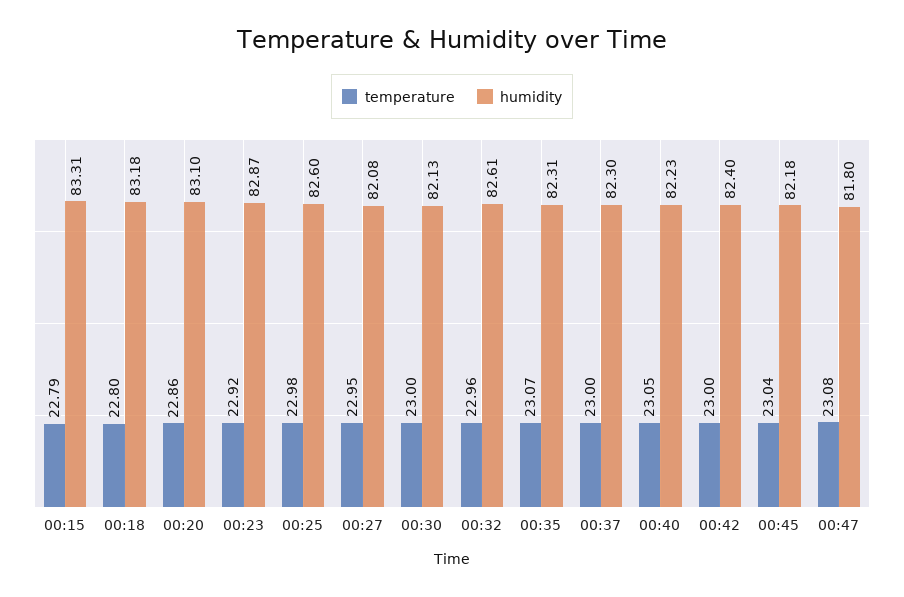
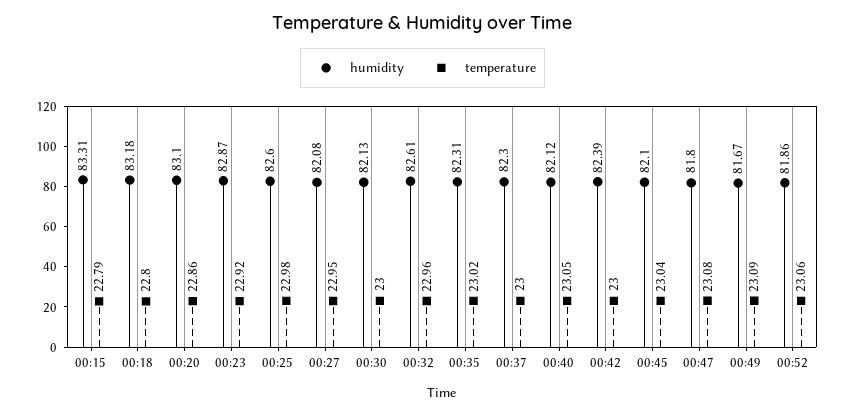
temperature, 00:35: 23.07 -> 23.02
humidity, 00:40: 82.23 -> 82.12
humidity, 00:42: 82.4 -> 82.39
humidity, 00:45: 82.18 -> 82.1
humidity, 00:49: none -> 81.67
temperature, 00:49: none -> 23.09
humidity, 00:52: none -> 81.86
temperature, 00:52: none -> 23.06

